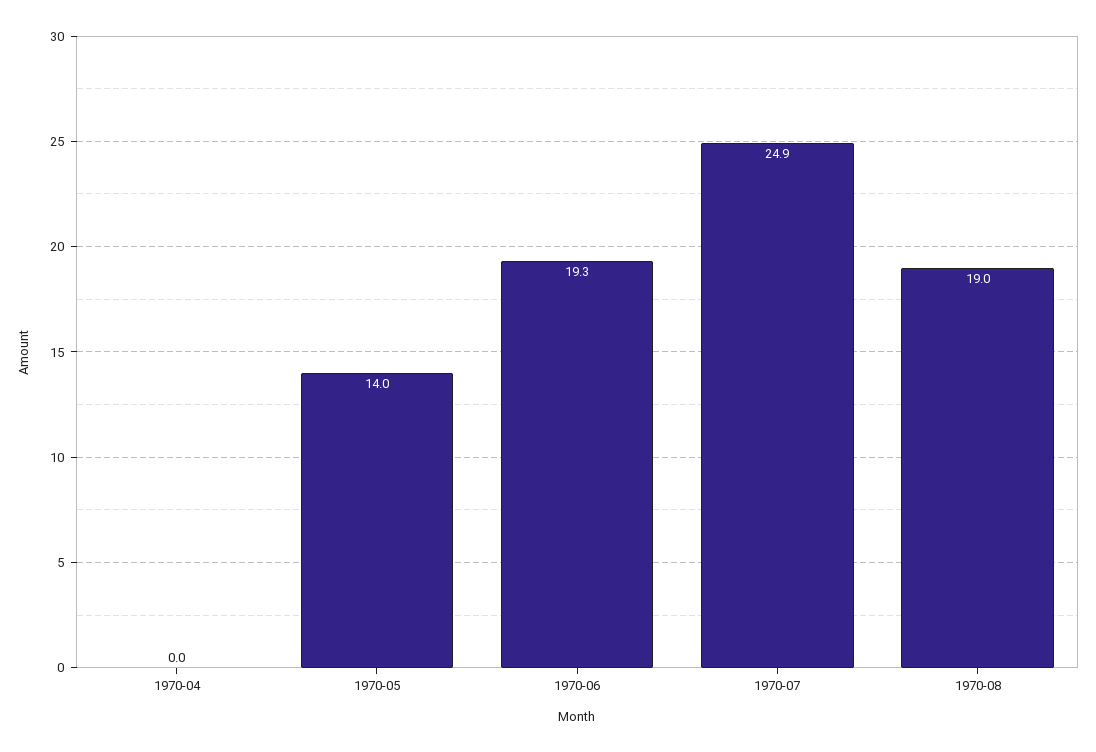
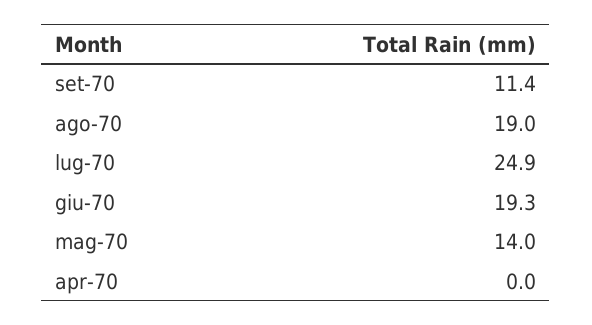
set-70: none -> 11.4

